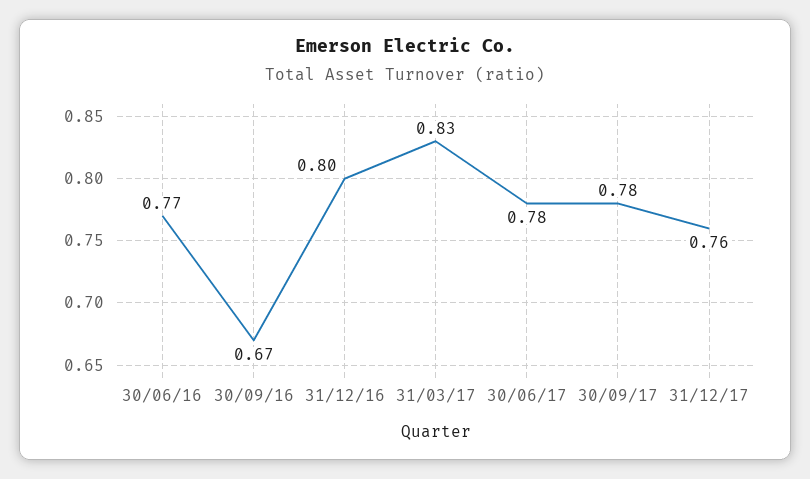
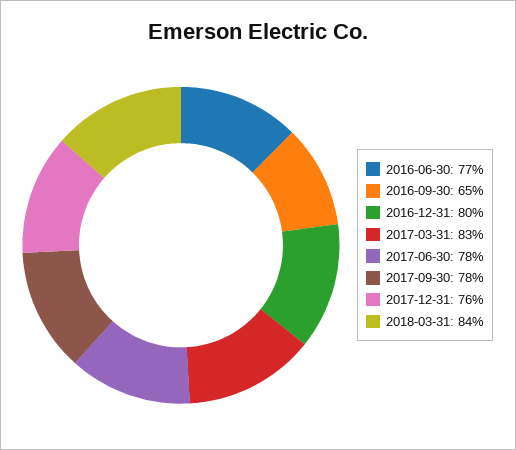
30/09/16: 0.67 -> 0.65
2018-03-31: none -> 0.84

